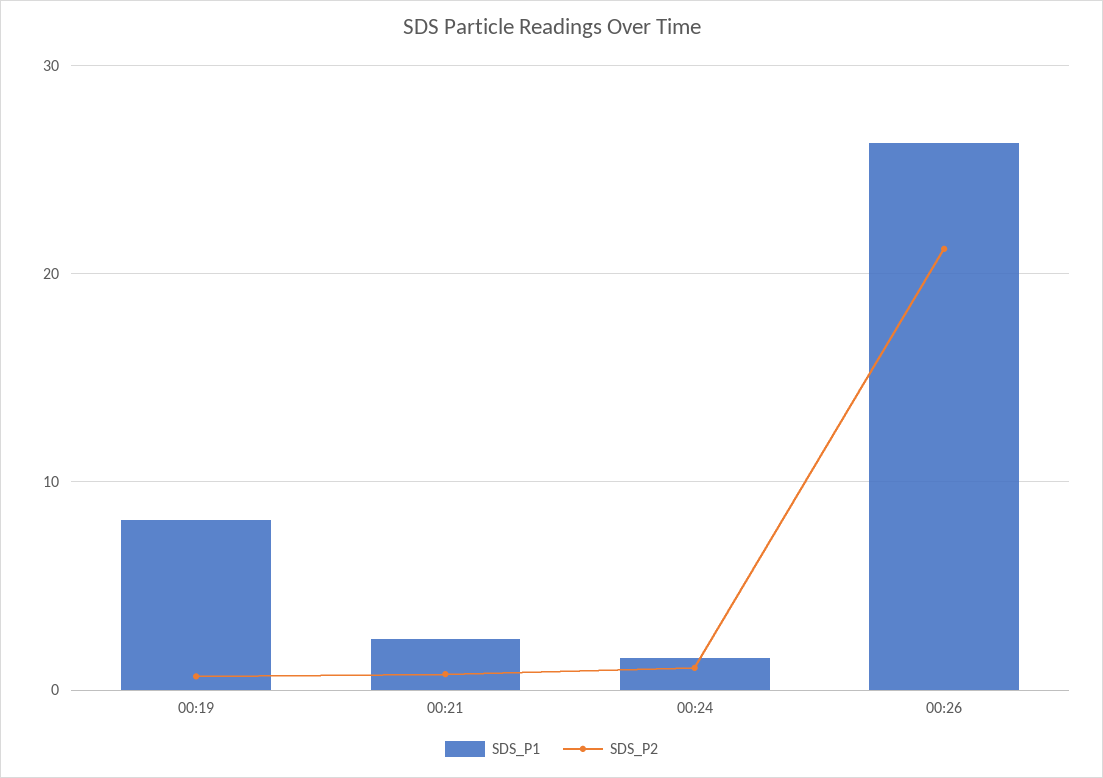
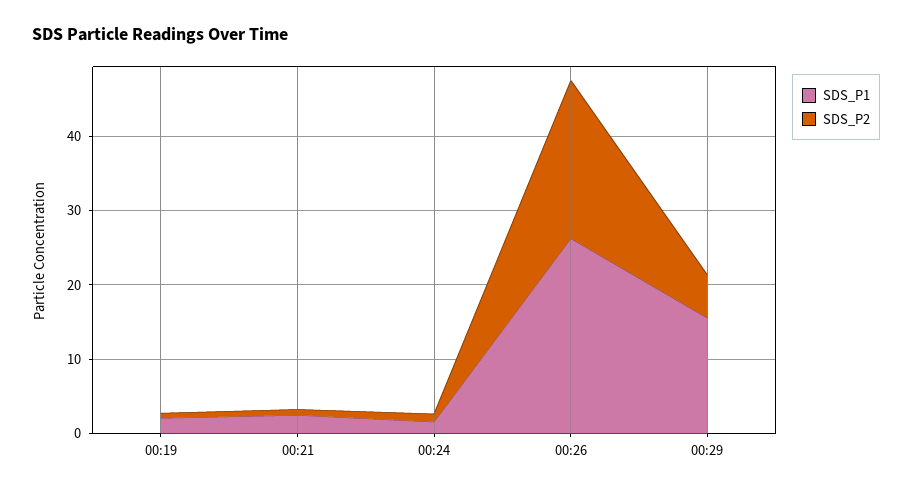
SDS_P1, 00:19: 8 -> 2
SDS_P1, 00:29: none -> 16
SDS_P2, 00:29: none -> 6

